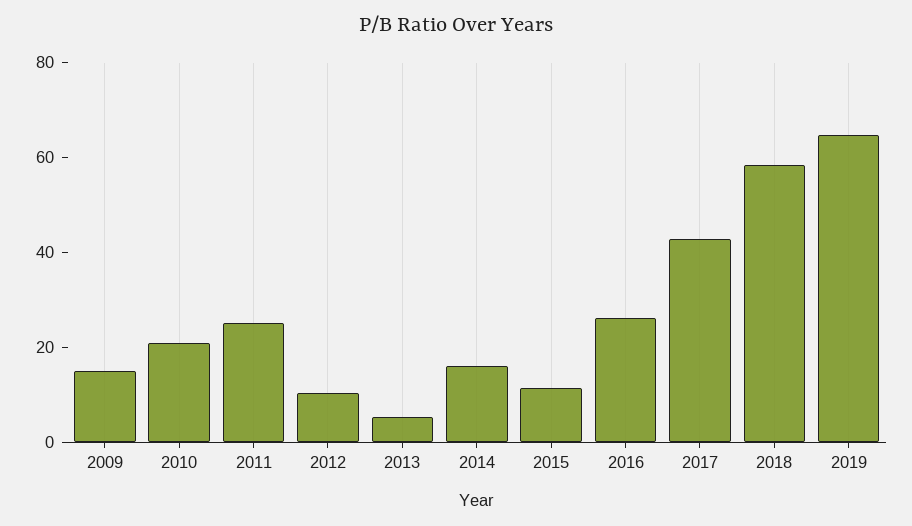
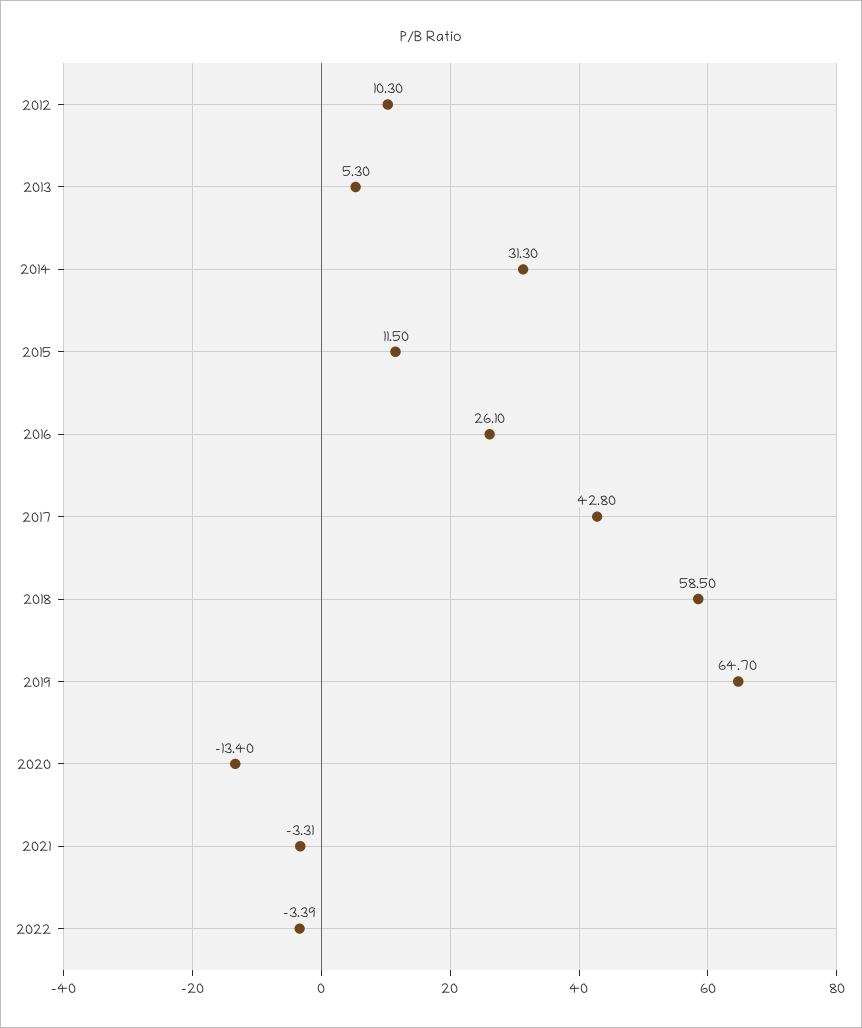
2009: 15 -> none
2010: 20 -> none
2011: 25 -> none
2014: 15 -> 31.3
2020: none -> -13.4
2021: none -> -3.31
2022: none -> -3.39

